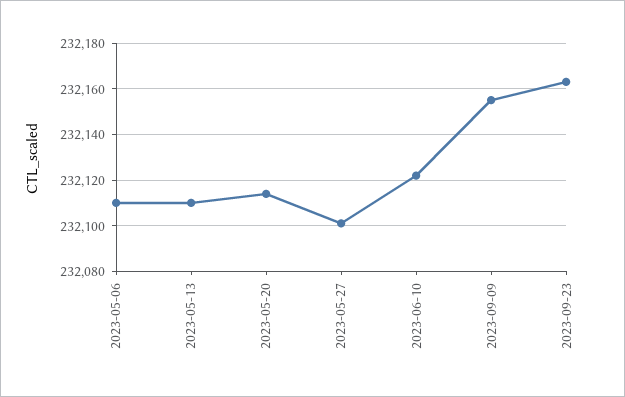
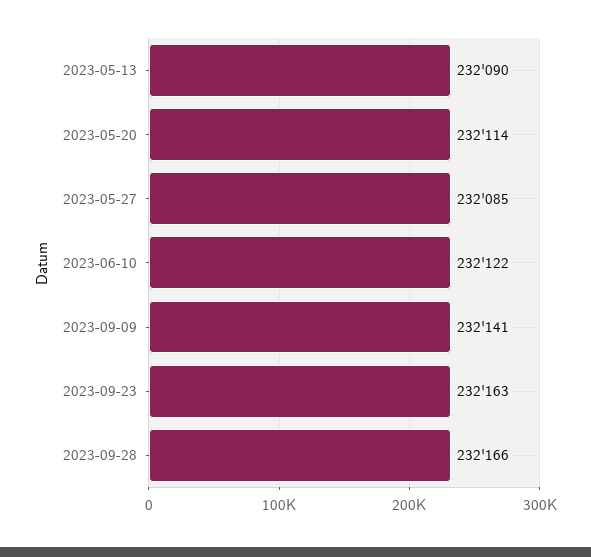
2023-05-06: 232110 -> none
2023-05-13: 232110 -> 232090
2023-05-27: 232100 -> 232085
2023-09-09: 232155 -> 232141
2023-09-28: none -> 232166

